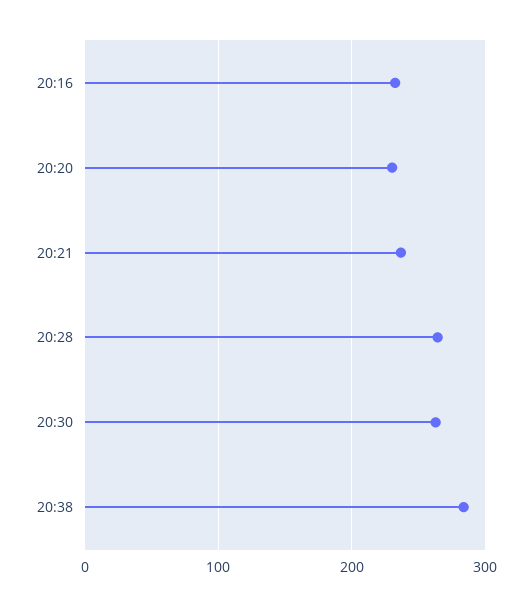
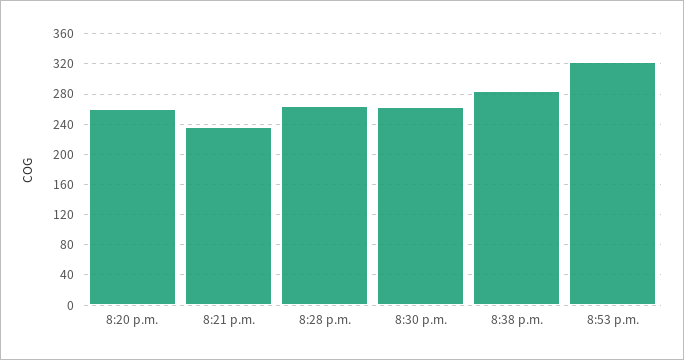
20:16: 230 -> none
20:20: 230 -> 260
8:53 p.m.: none -> 320

